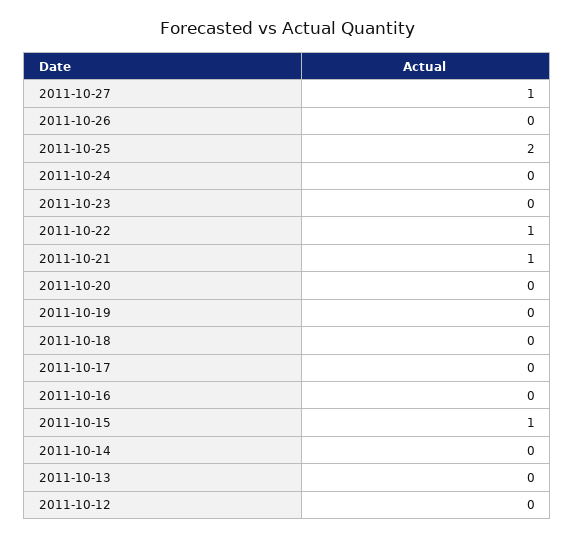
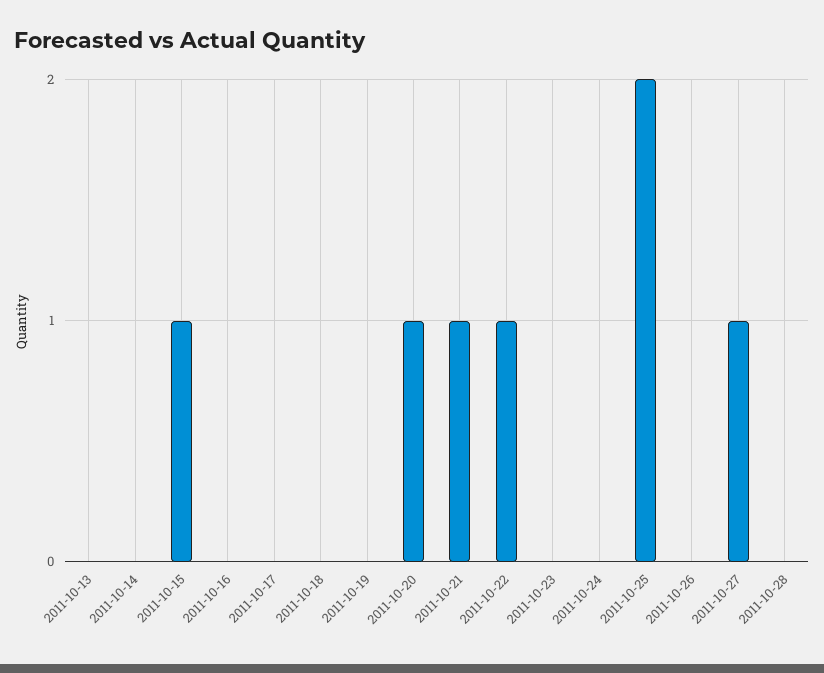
2011-10-20: 0 -> 1
2011-10-12: 0 -> none
2011-10-28: none -> 0

